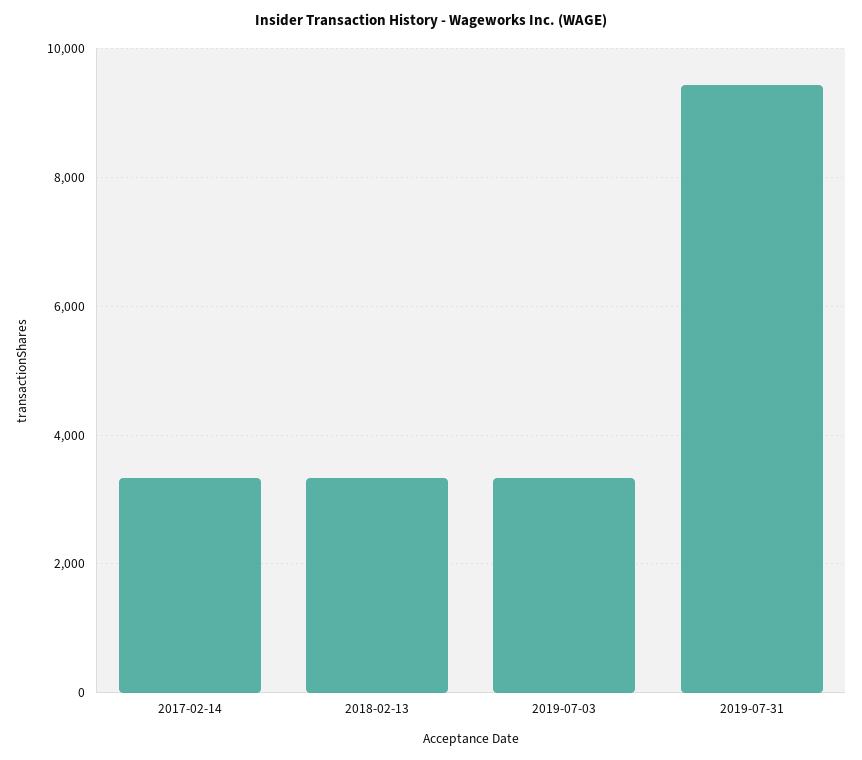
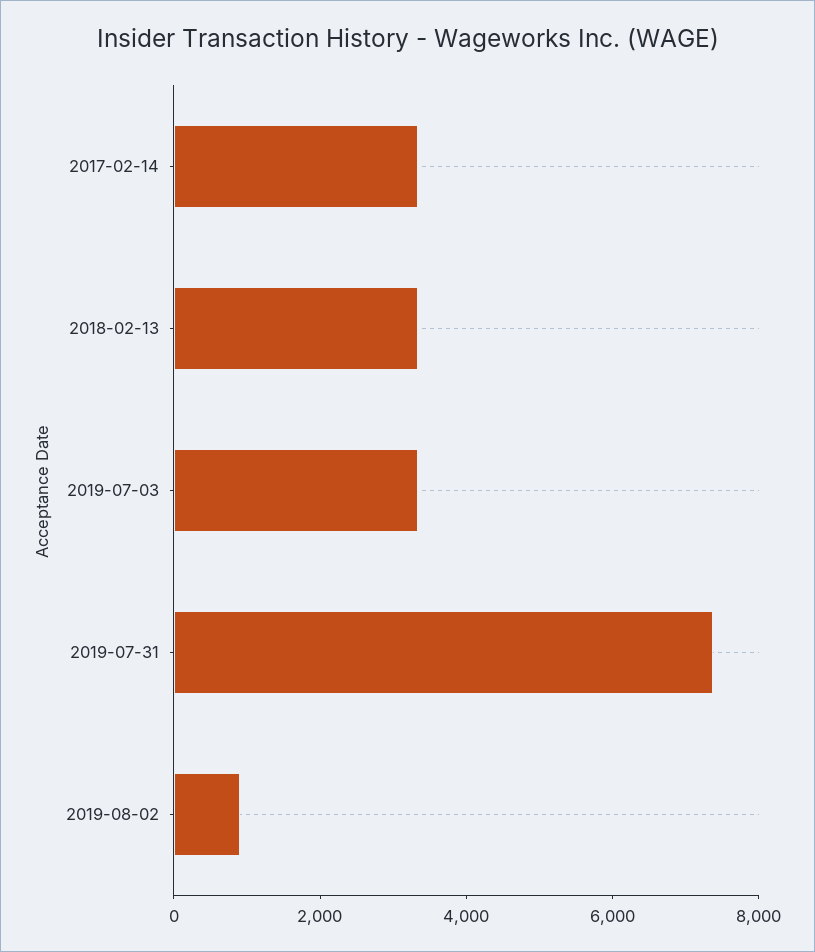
2019-07-31: 9400 -> 7500
2019-08-02: none -> 1000

